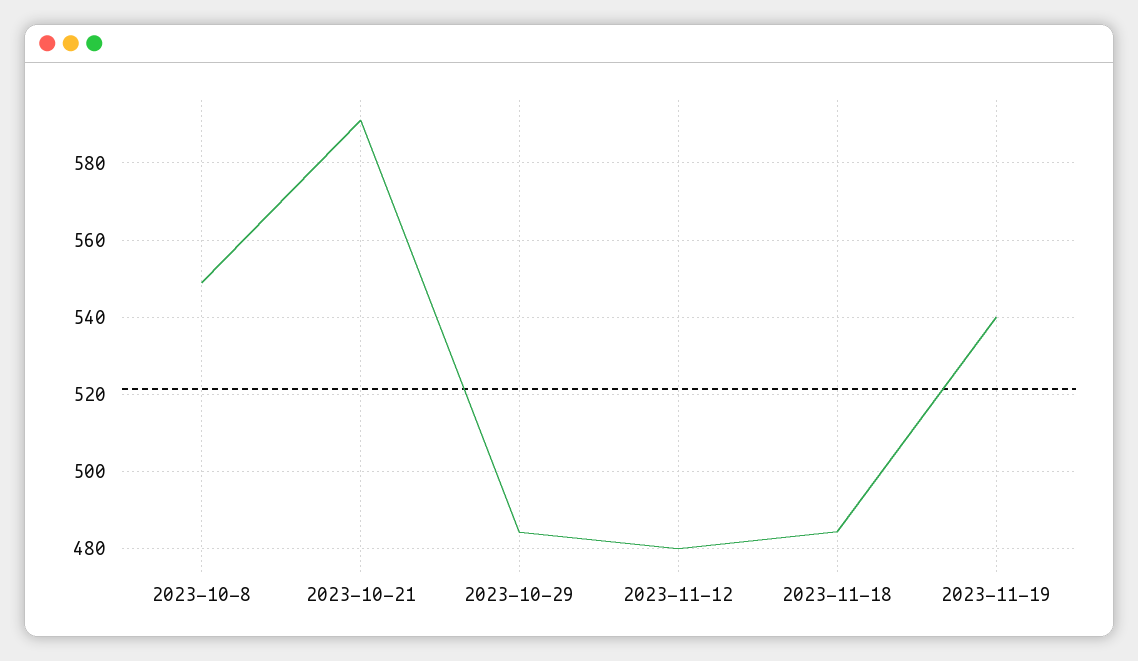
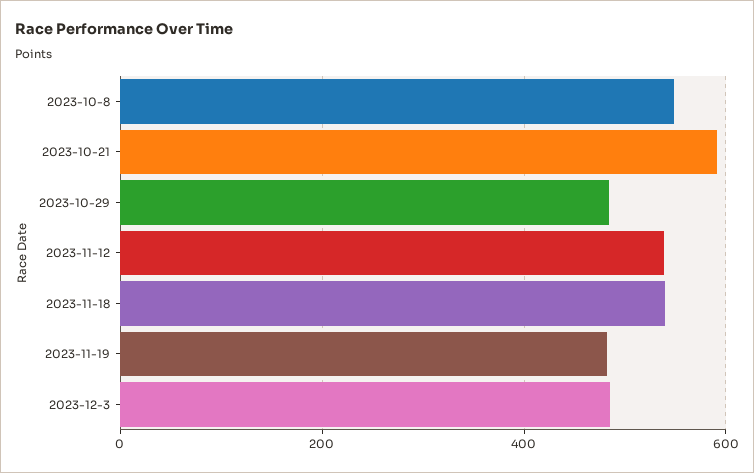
2023-11-12: 480 -> 540
2023-11-18: 484 -> 540
2023-11-19: 540 -> 480
2023-12-3: none -> 480

